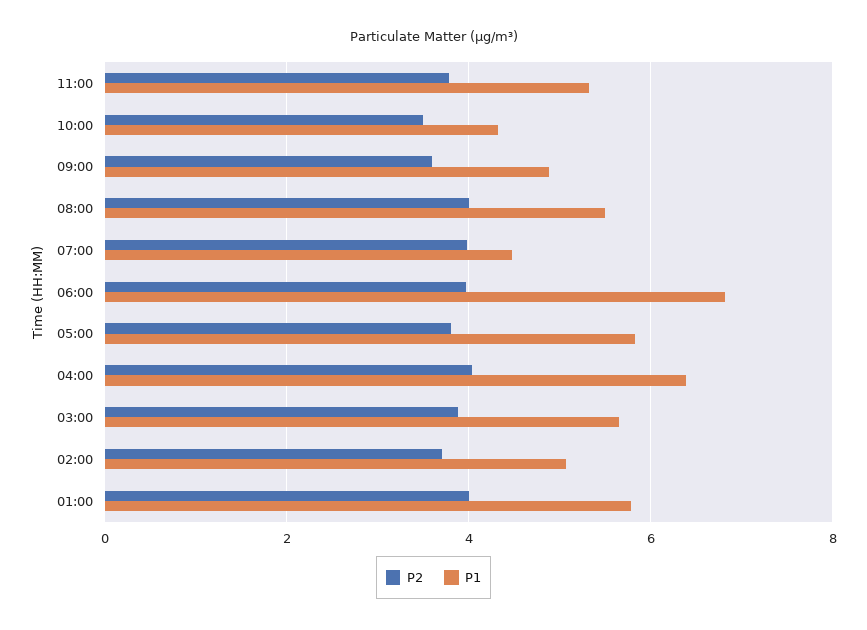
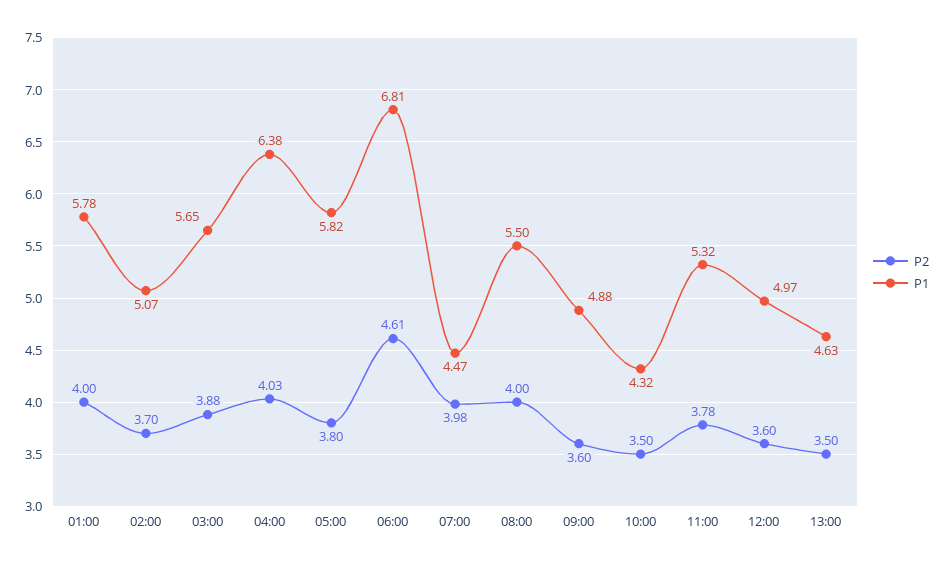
P2, 06:00: 4 -> 4.61
P2, 12:00: none -> 3.6
P1, 12:00: none -> 4.97
P2, 13:00: none -> 3.5
P1, 13:00: none -> 4.63

